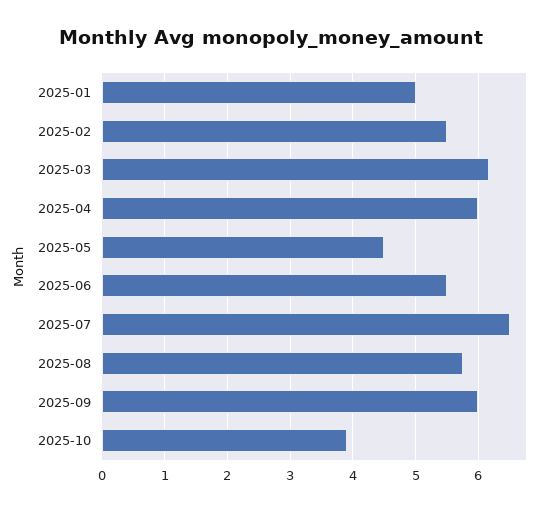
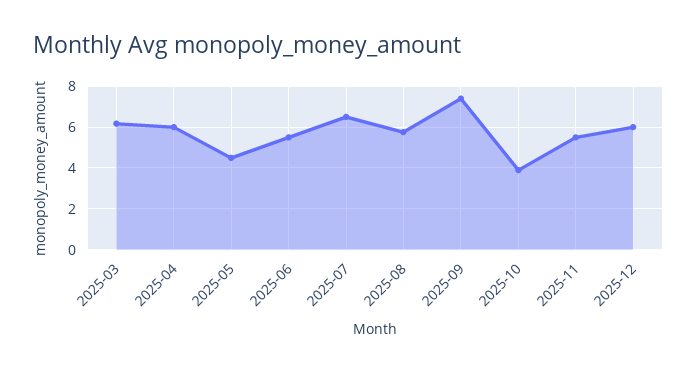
2025-01: 5 -> none
2025-02: 5.5 -> none
2025-09: 6 -> 7.5
2025-11: none -> 5.5
2025-12: none -> 6

